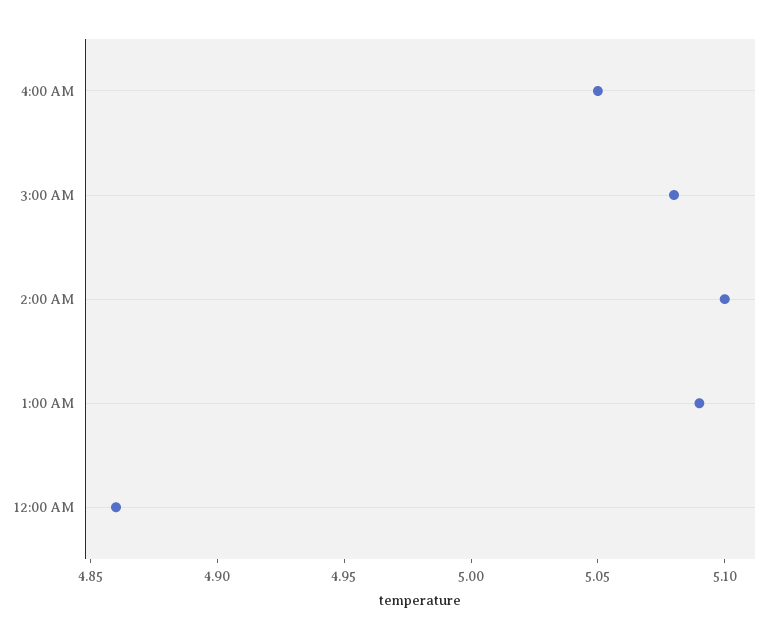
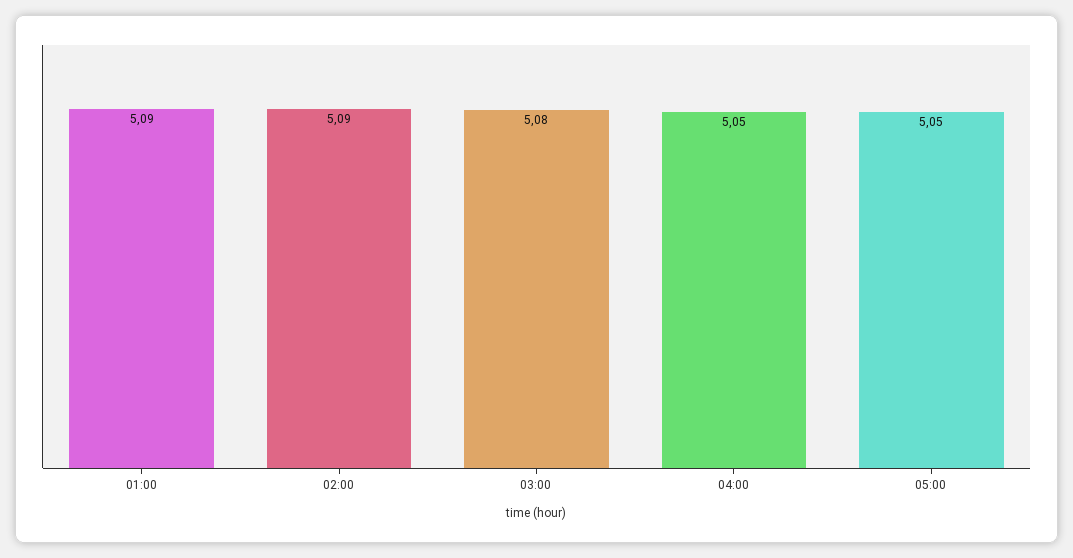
2:00 AM: 5.1 -> 5.09
12:00 AM: 4.86 -> none
05:00: none -> 5.05

